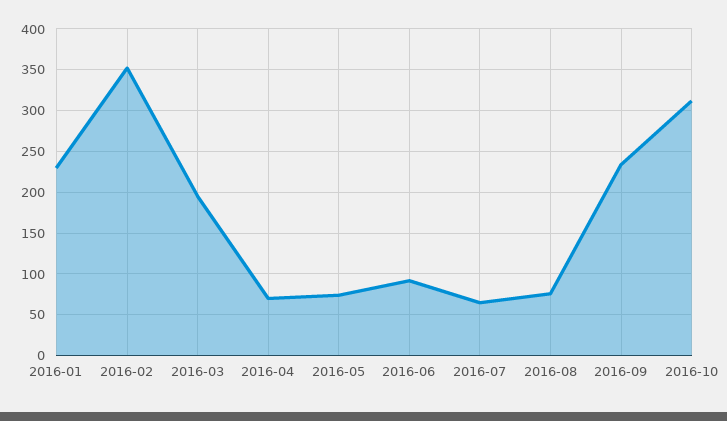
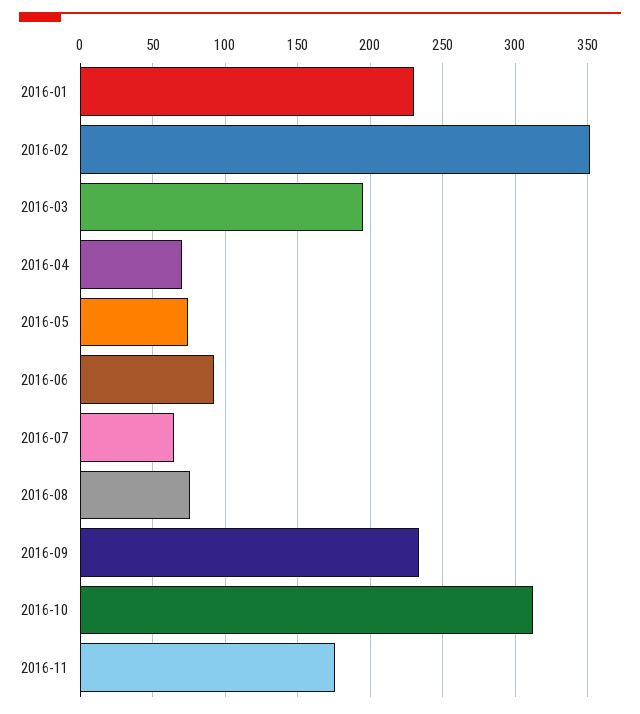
2016-11: none -> 175

